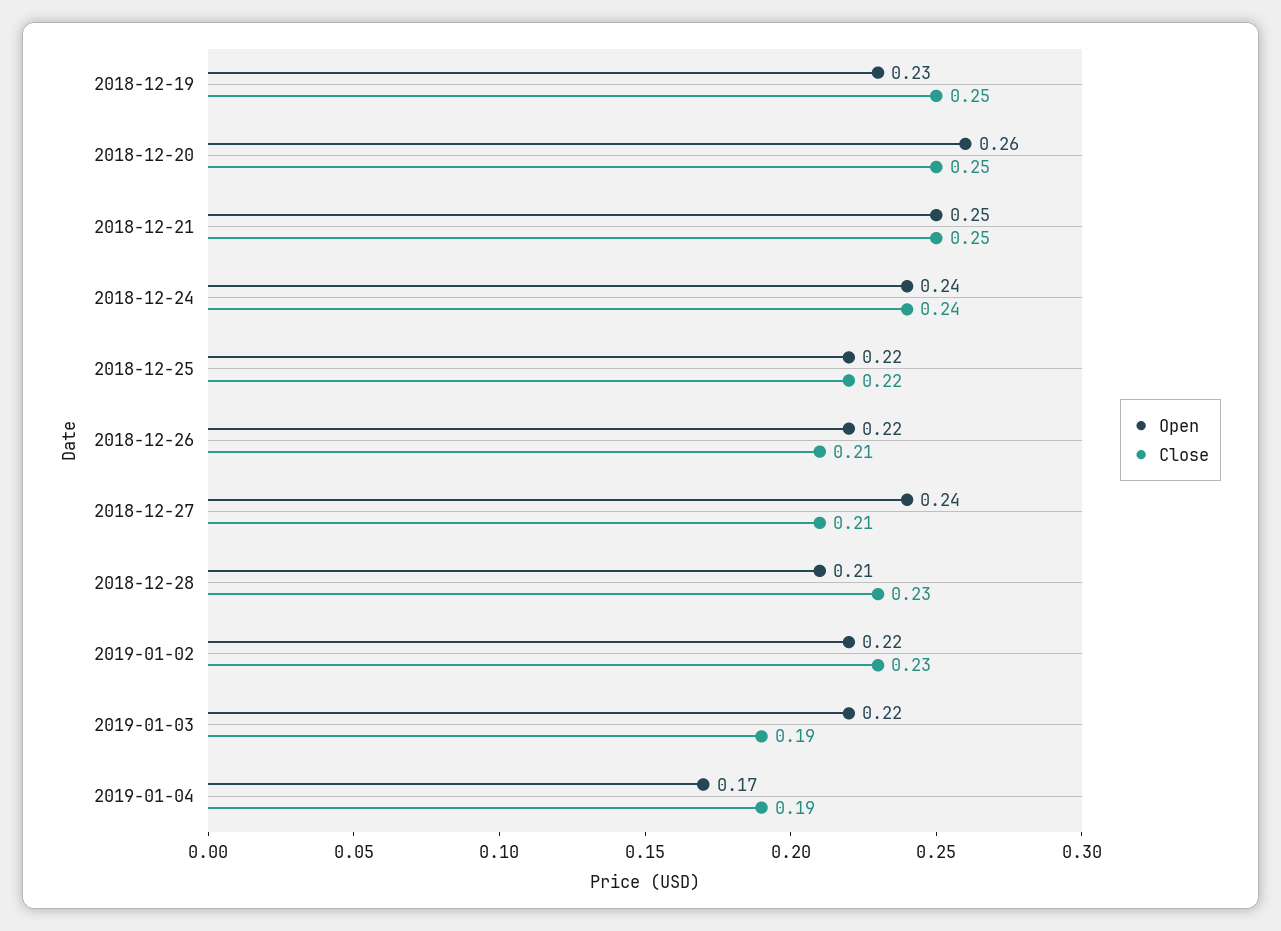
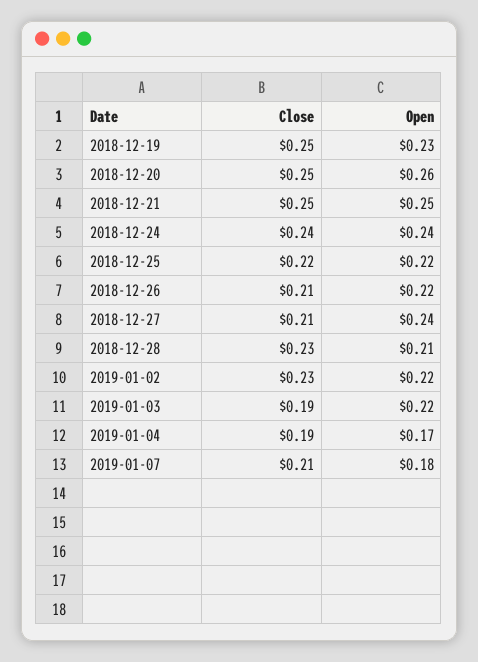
Close, 2019-01-07: none -> 0.21
Open, 2019-01-07: none -> 0.18

